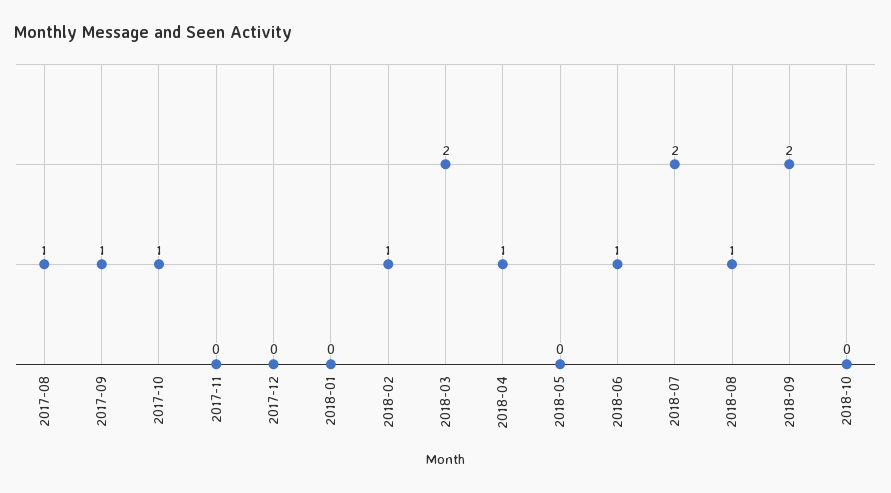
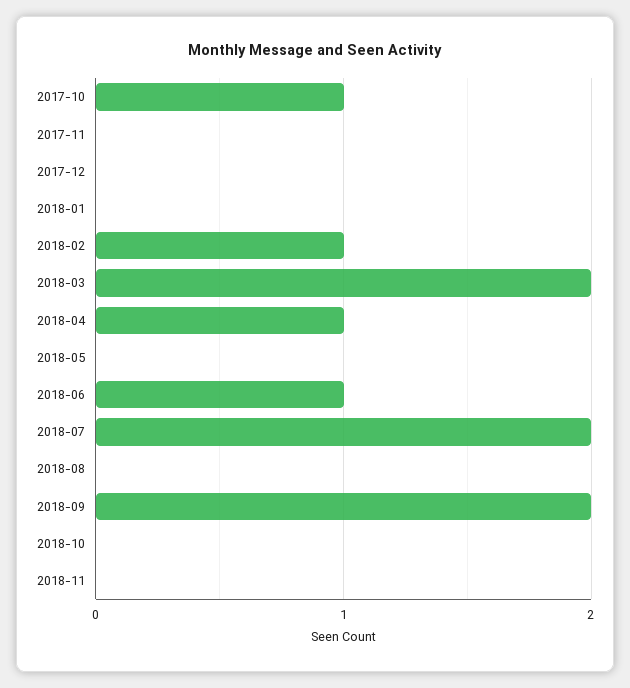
2017-08: 1 -> none
2017-09: 1 -> none
2018-08: 1 -> 0
2018-11: none -> 0

